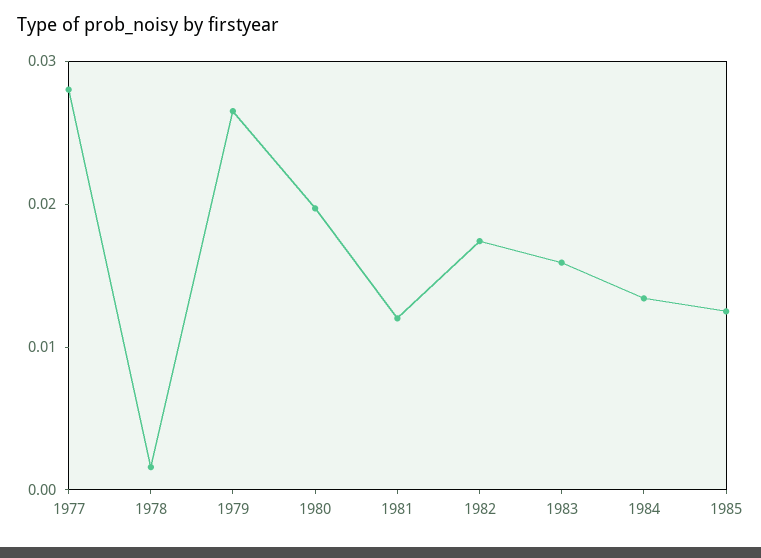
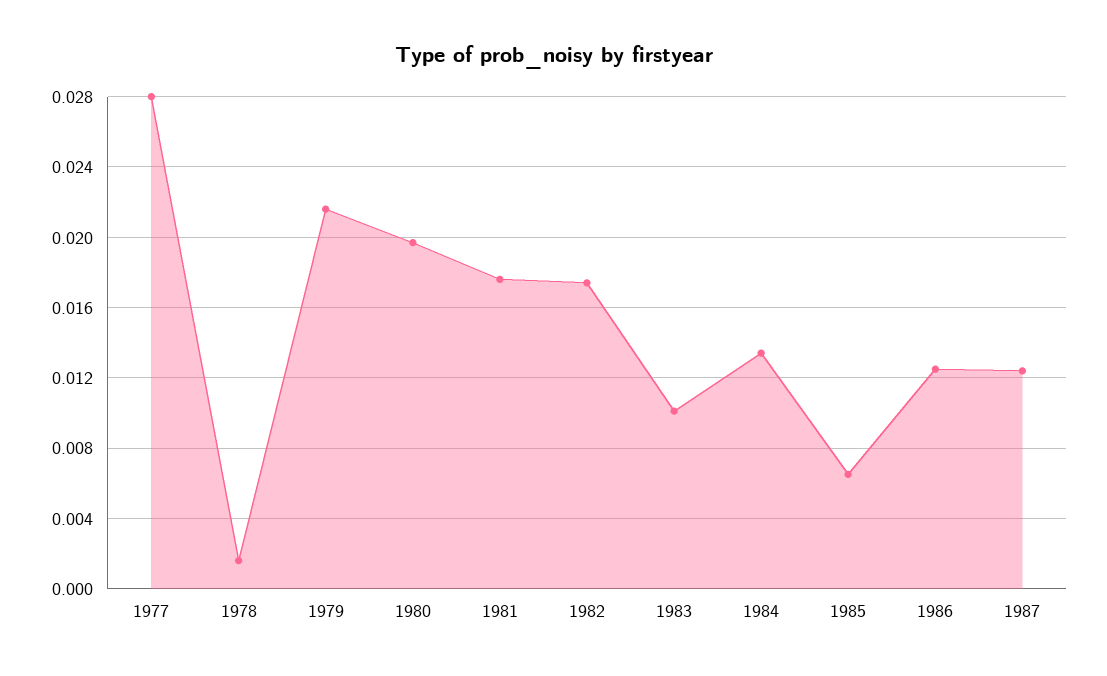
1979: 0.026 -> 0.0215
1981: 0.012 -> 0.0175
1983: 0.016 -> 0.01
1985: 0.012 -> 0.0065
1986: none -> 0.0125
1987: none -> 0.0125

